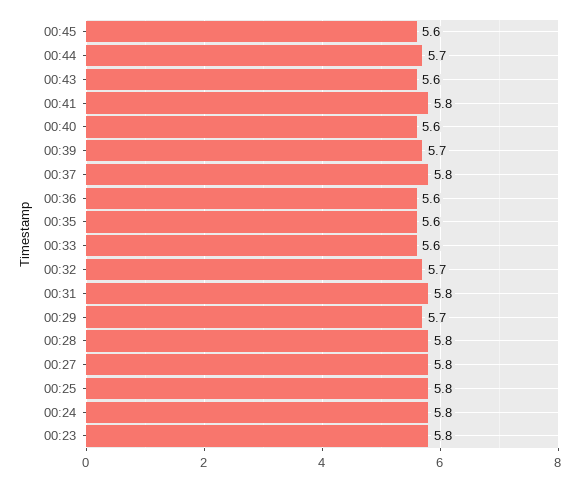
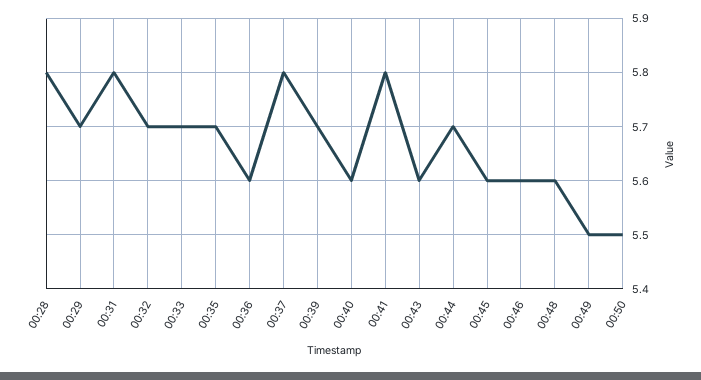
00:35: 5.6 -> 5.7
00:33: 5.6 -> 5.7
00:27: 5.8 -> none
00:25: 5.8 -> none
00:24: 5.8 -> none
00:23: 5.8 -> none
00:46: none -> 5.6
00:48: none -> 5.6
00:49: none -> 5.5
00:50: none -> 5.5

